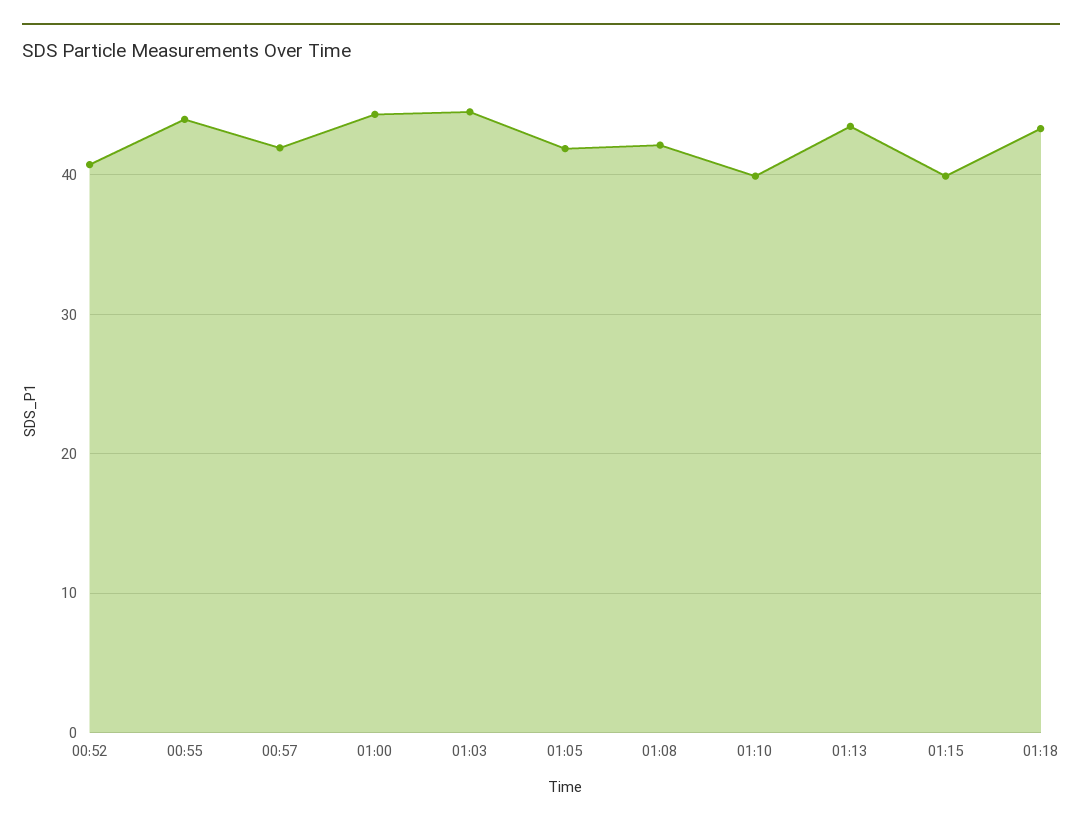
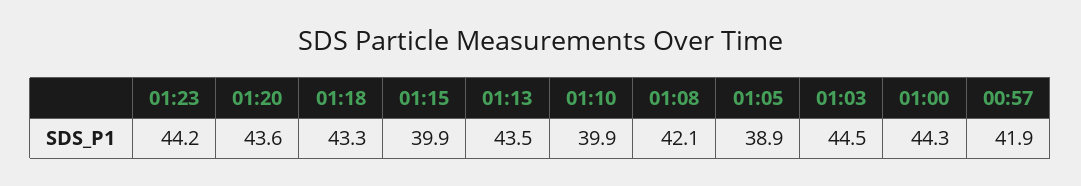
00:52: 41 -> none
00:55: 44 -> none
01:05: 42 -> 38.9
01:23: none -> 44.2
01:20: none -> 43.6

